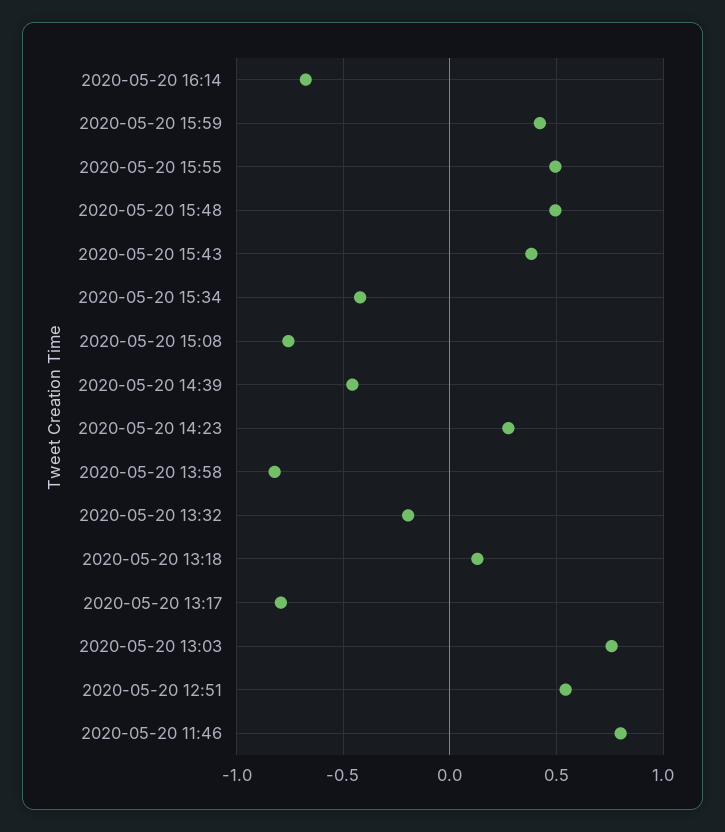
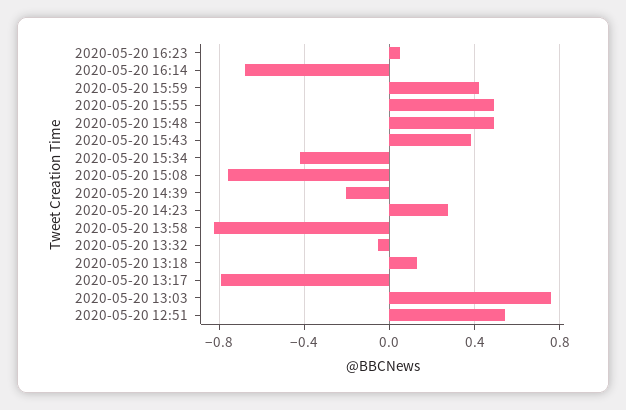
2020-05-20 14:39: -0.45 -> -0.2
2020-05-20 13:32: -0.2 -> -0.05
2020-05-20 11:46: 0.8 -> none
2020-05-20 16:23: none -> 0.05

